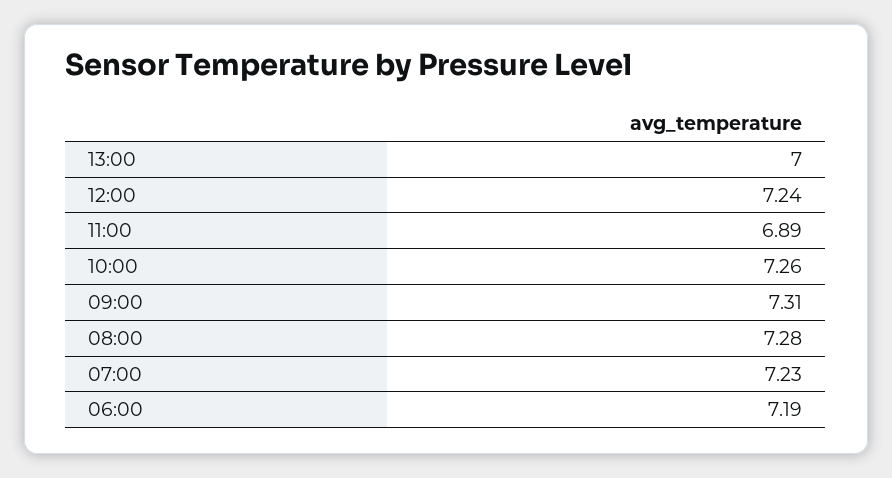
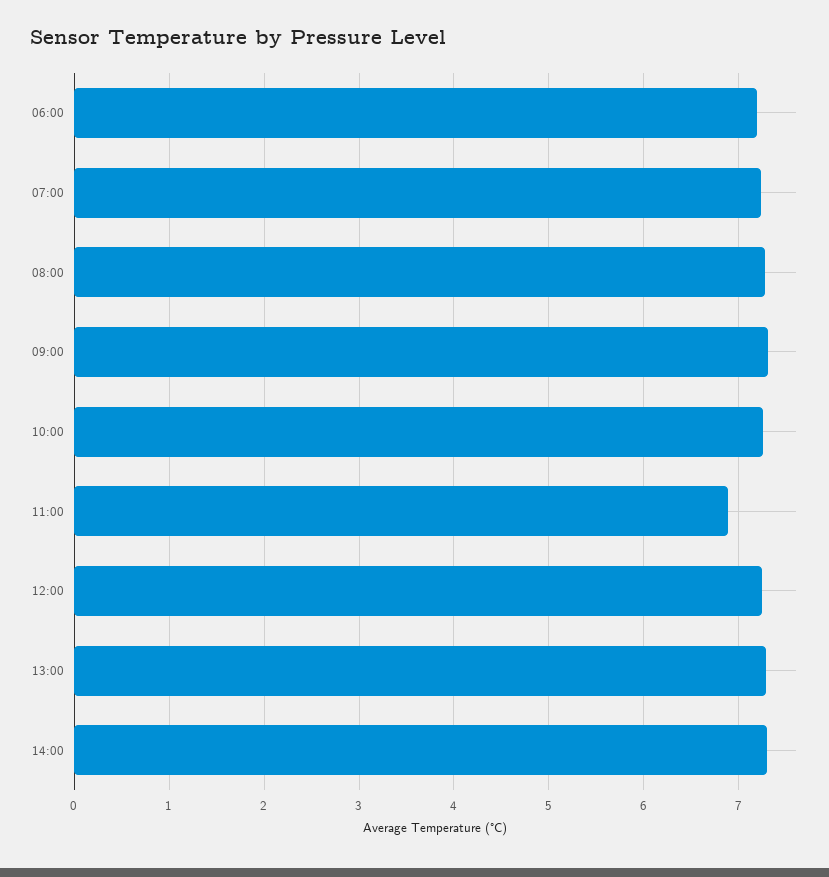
13:00: 7 -> 7.3
14:00: none -> 7.3

